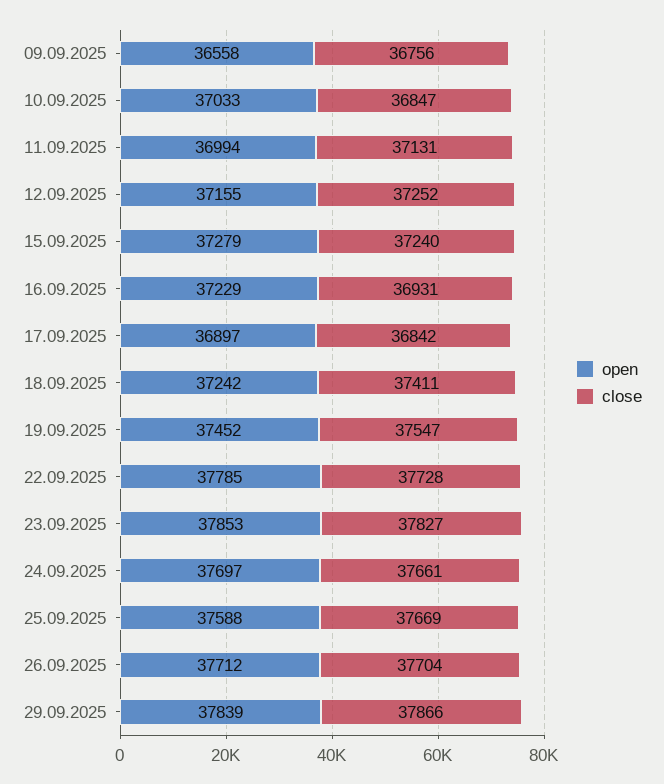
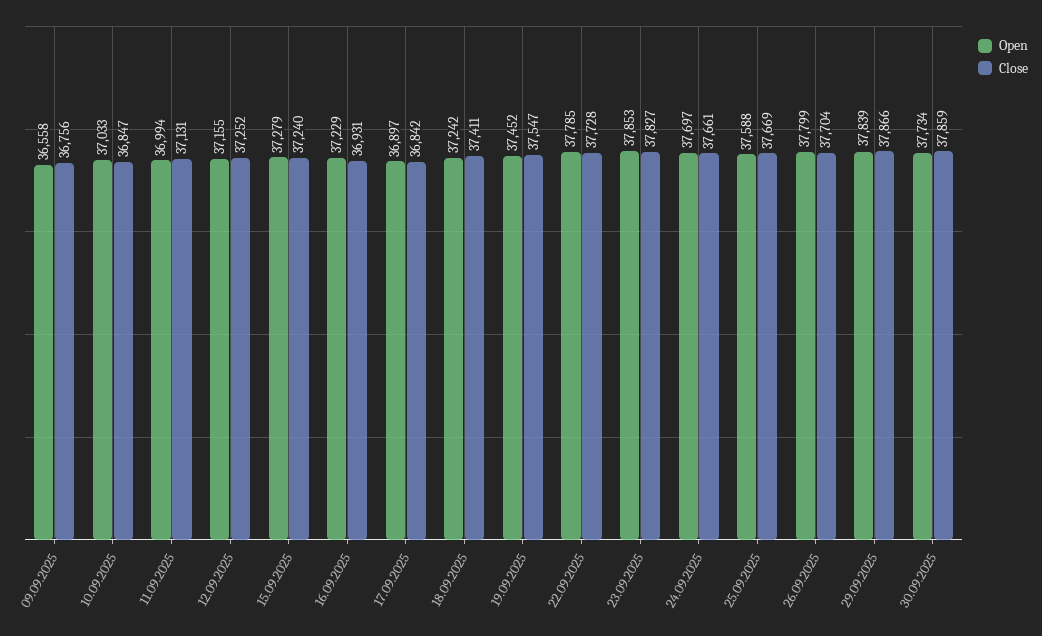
open, 26.09.2025: 37712 -> 37799
open, 30.09.2025: none -> 37734
close, 30.09.2025: none -> 37859

